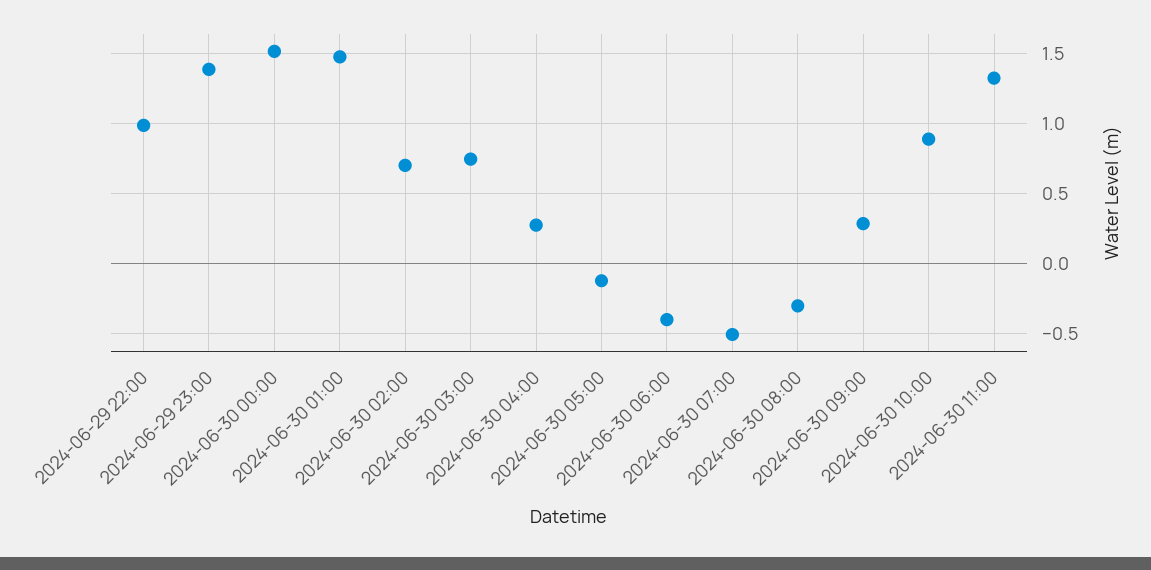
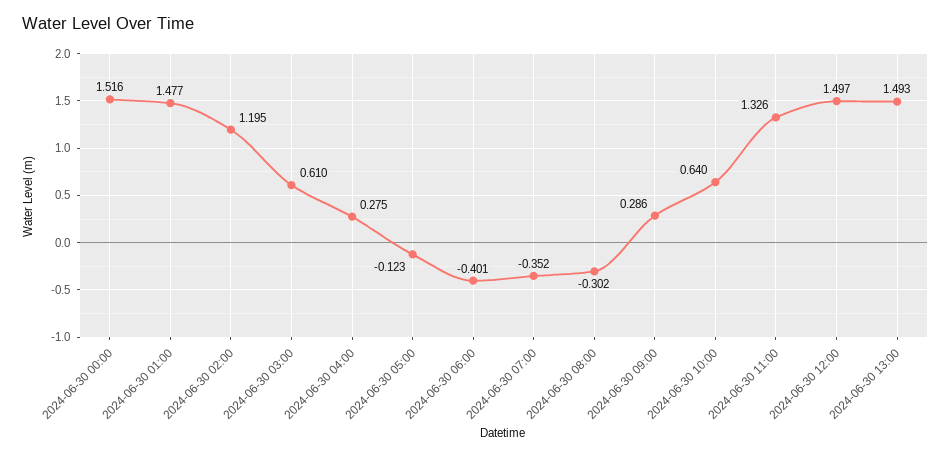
2024-06-29 22:00: 1 -> none
2024-06-29 23:00: 1.4 -> none
2024-06-30 02:00: 0.7 -> 1.195
2024-06-30 03:00: 0.75 -> 0.61
2024-06-30 07:00: -0.5 -> -0.352
2024-06-30 10:00: 0.9 -> 0.64
2024-06-30 12:00: none -> 1.497
2024-06-30 13:00: none -> 1.493

